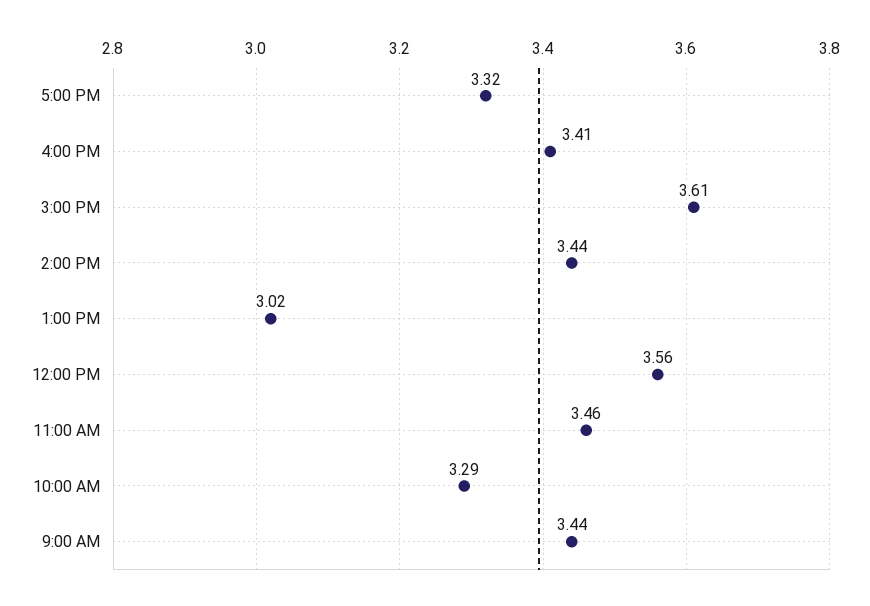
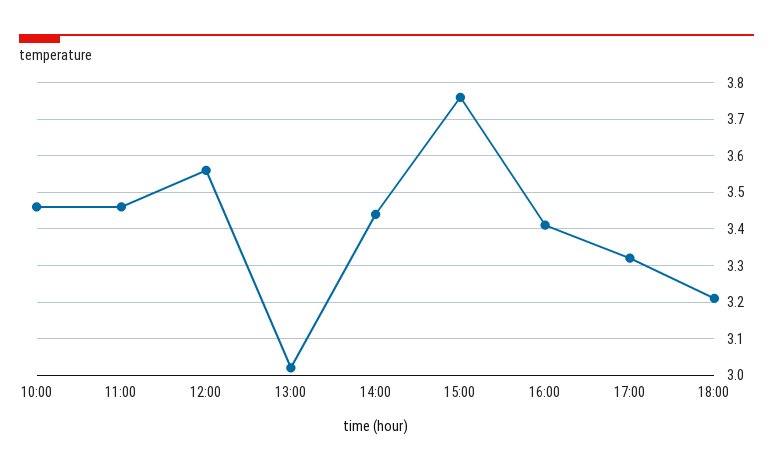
3:00 PM: 3.61 -> 3.75
10:00 AM: 3.29 -> 3.45
9:00 AM: 3.44 -> none
18:00: none -> 3.2

